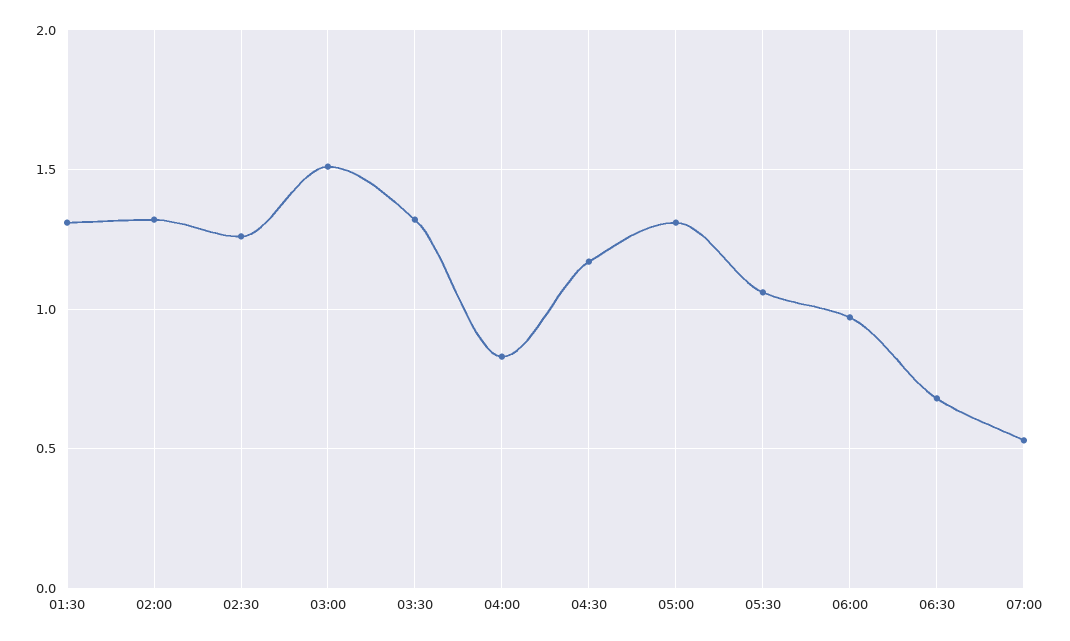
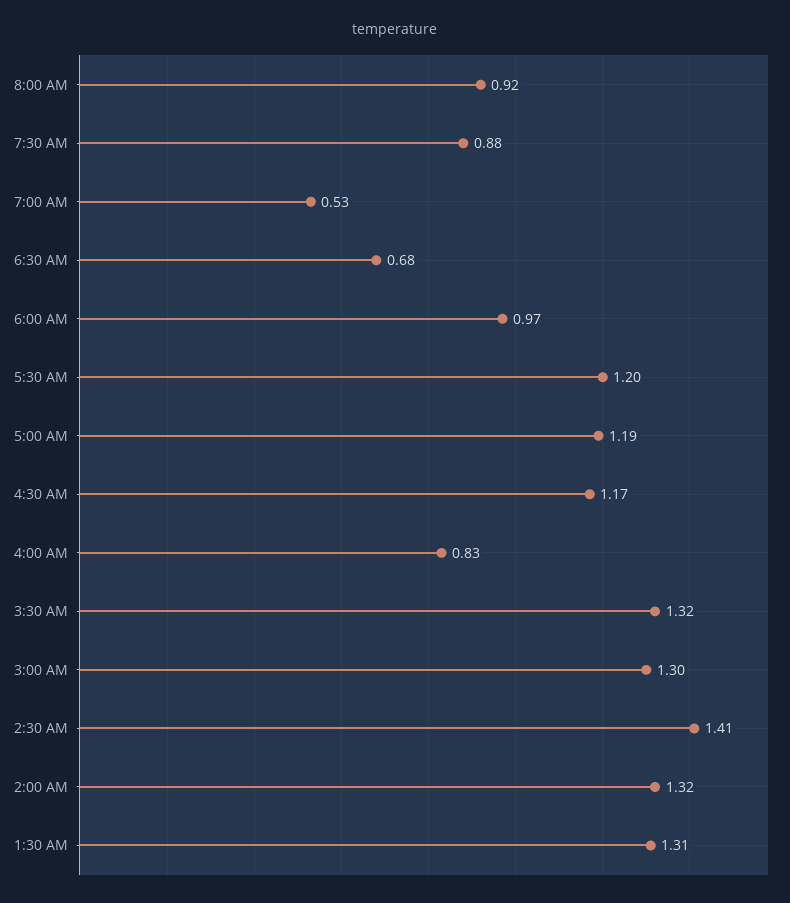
02:30: 1.25 -> 1.41
03:00: 1.5 -> 1.3
05:00: 1.3 -> 1.19
05:30: 1.05 -> 1.2
8:00 AM: none -> 0.92
7:30 AM: none -> 0.88

